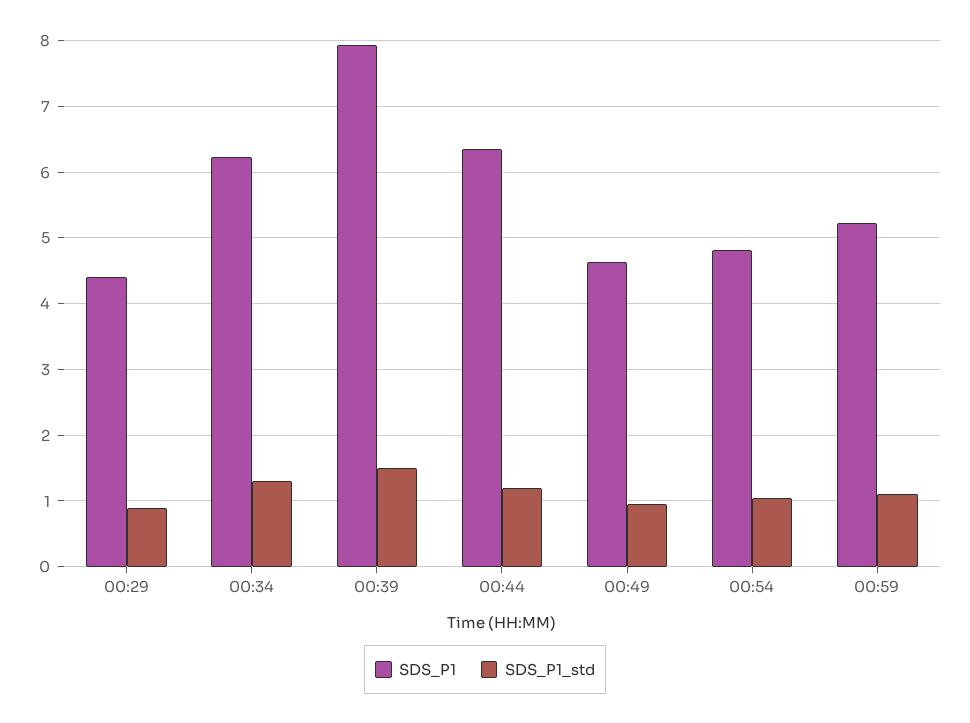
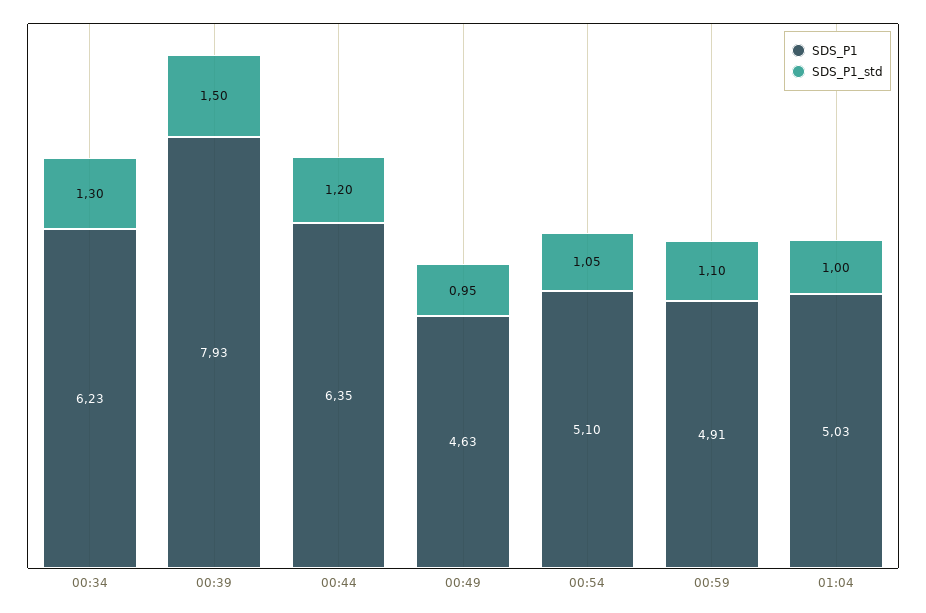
SDS_P1, 00:29: 4.4 -> none
SDS_P1_std, 00:29: 0.9 -> none
SDS_P1, 00:54: 4.8 -> 5.1
SDS_P1, 00:59: 5.2 -> 4.91
SDS_P1, 01:04: none -> 5.03
SDS_P1_std, 01:04: none -> 1

